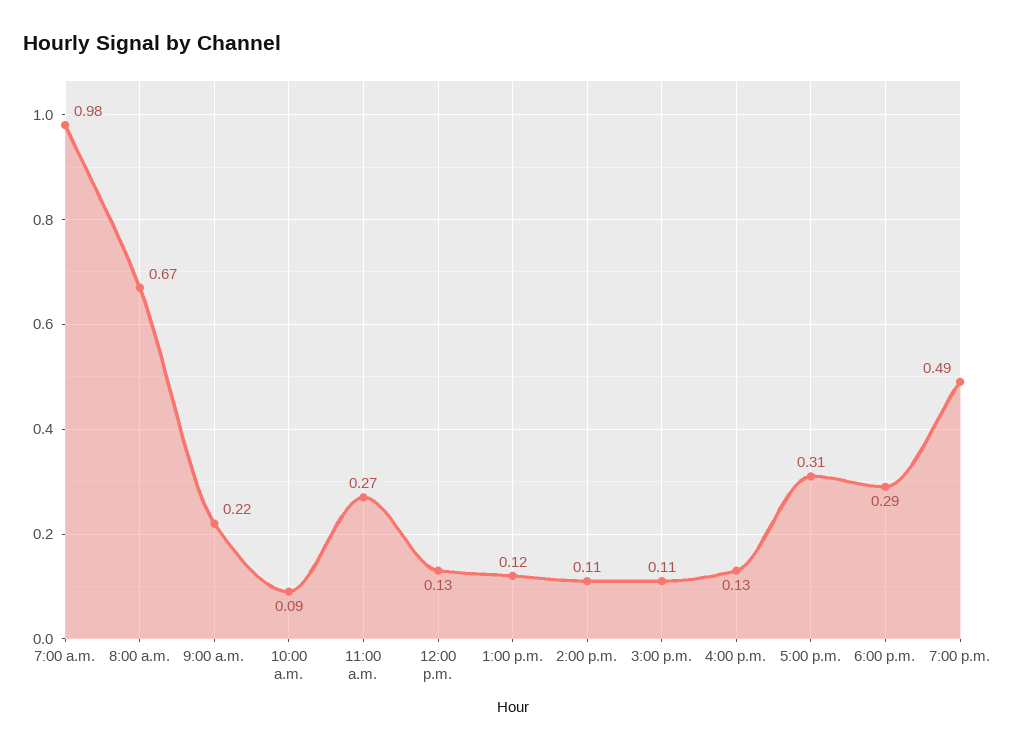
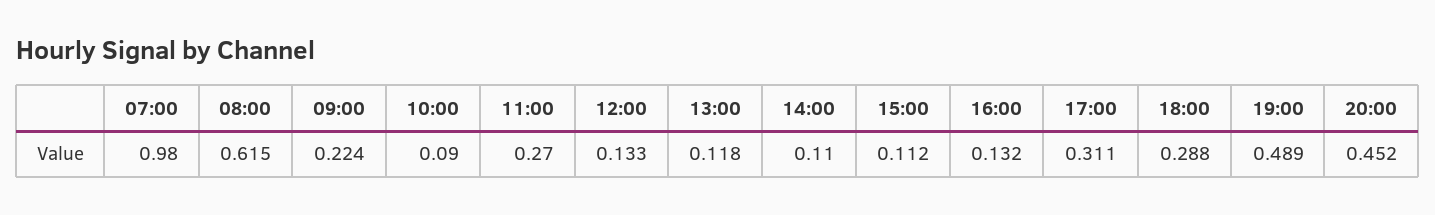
8:00 a.m.: 0.67 -> 0.615
20:00: none -> 0.452

